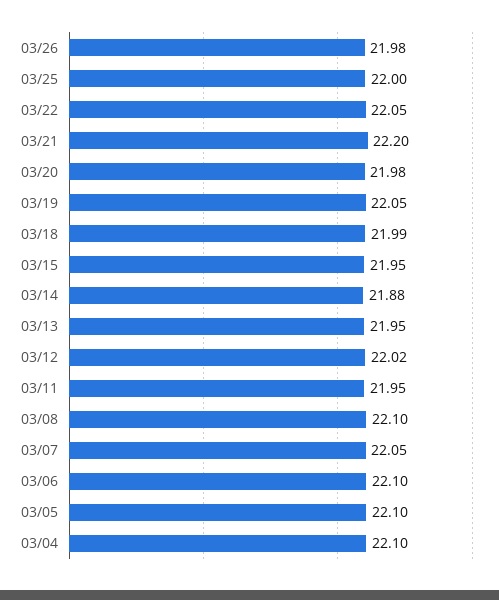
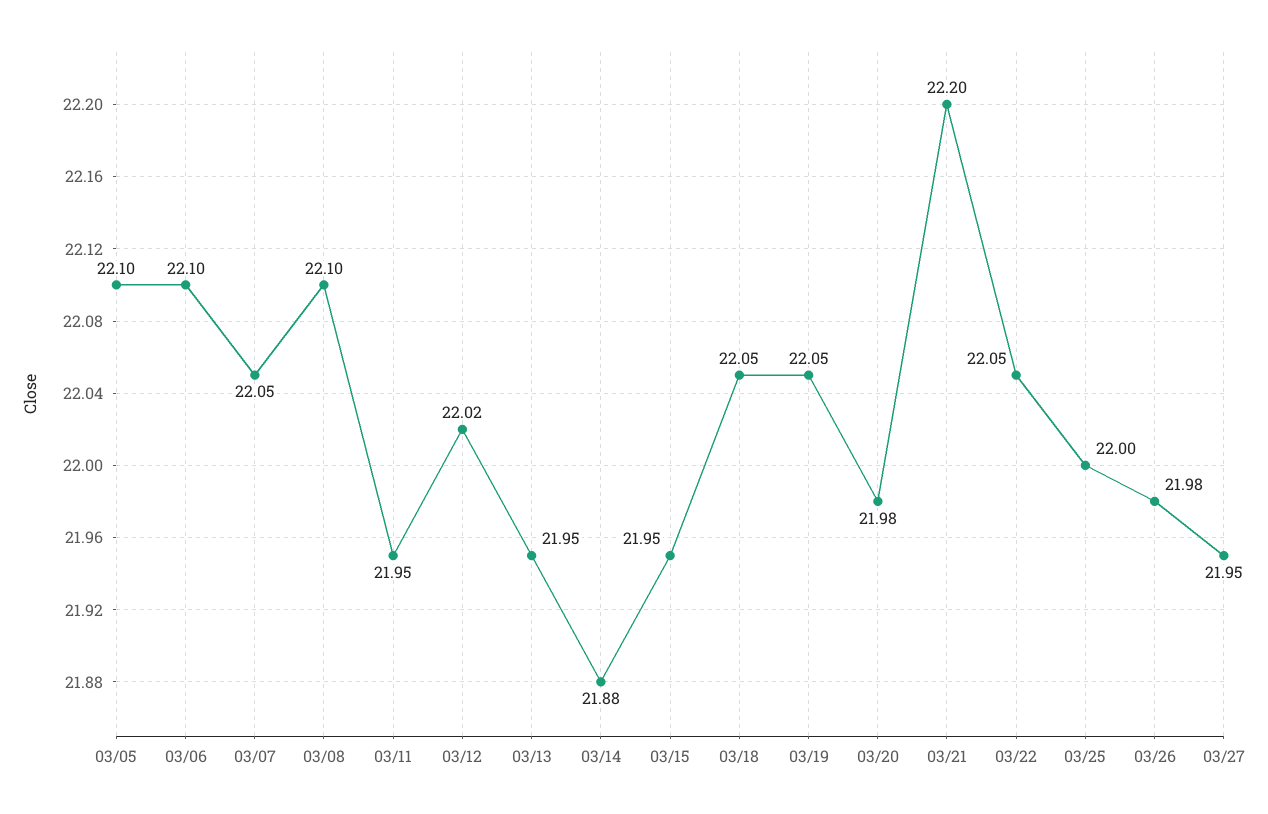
03/18: 21.99 -> 22.05
03/04: 22.1 -> none
03/27: none -> 21.95

